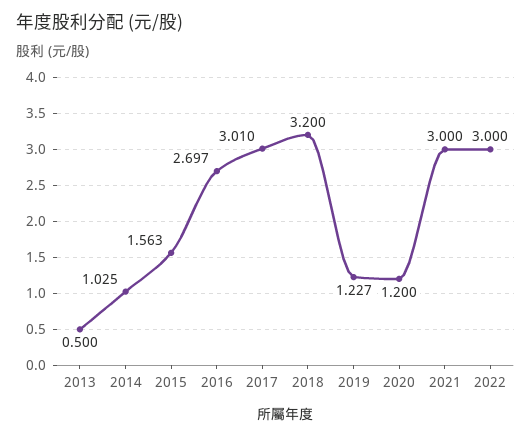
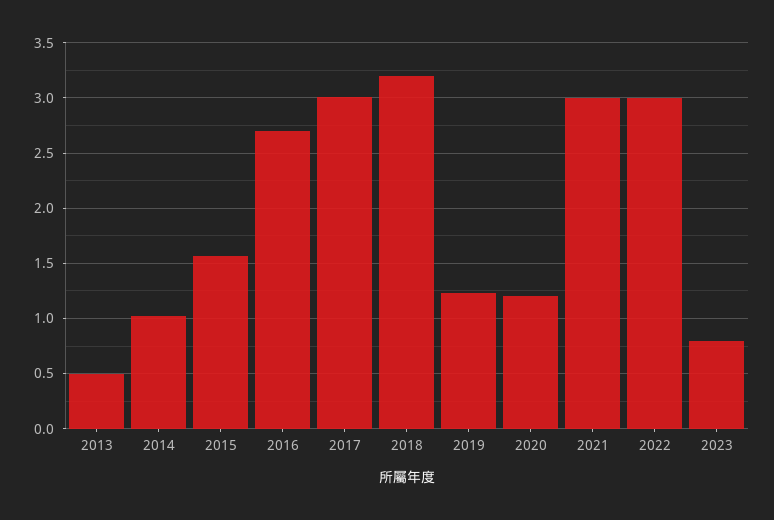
2023: none -> 0.8

